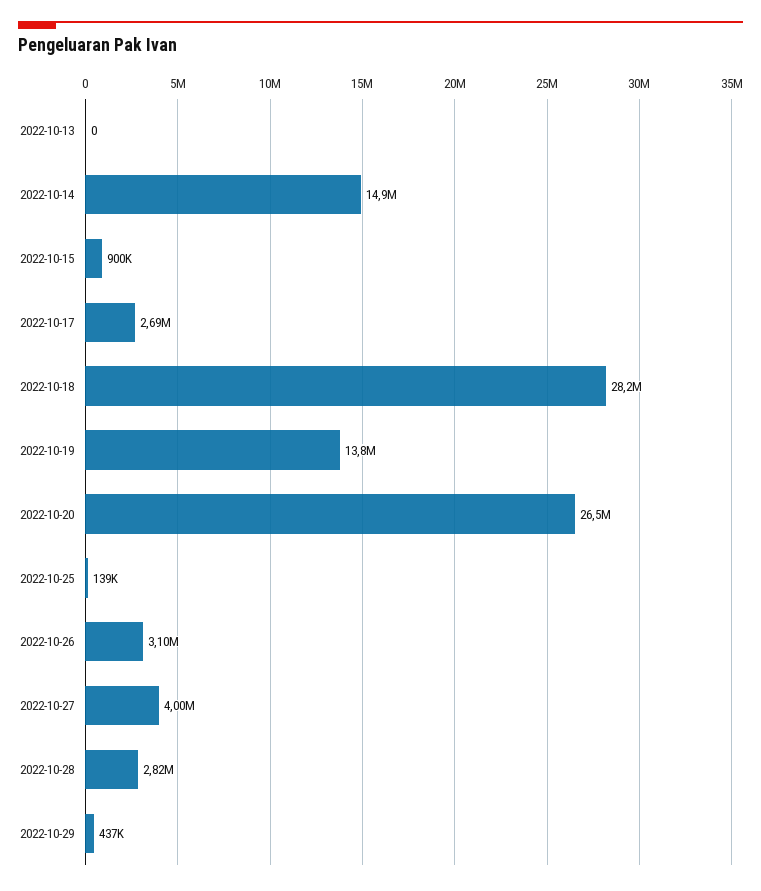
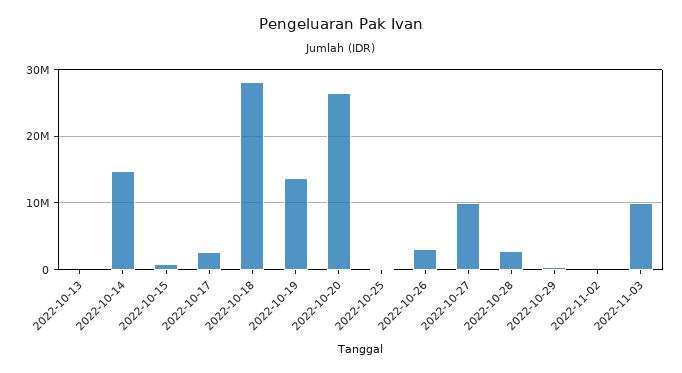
2022-10-27: 4000000 -> 10000000
2022-11-02: none -> 0
2022-11-03: none -> 10000000

